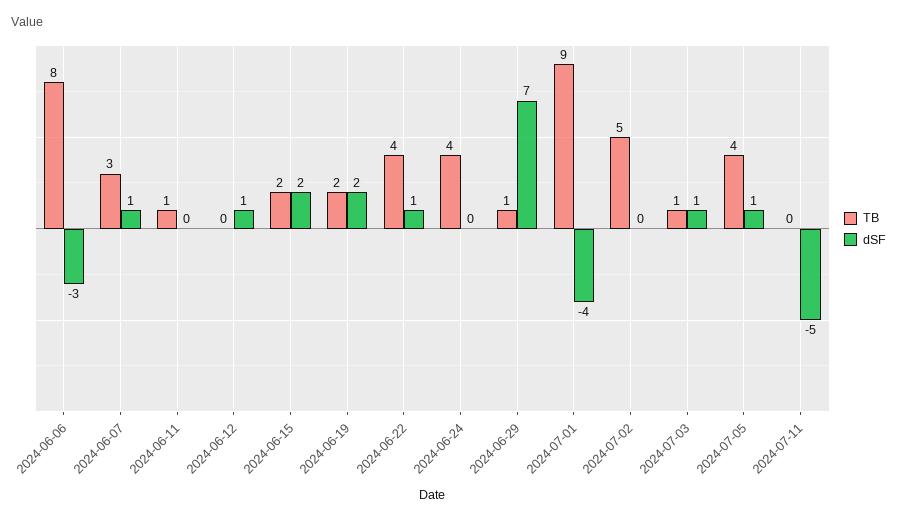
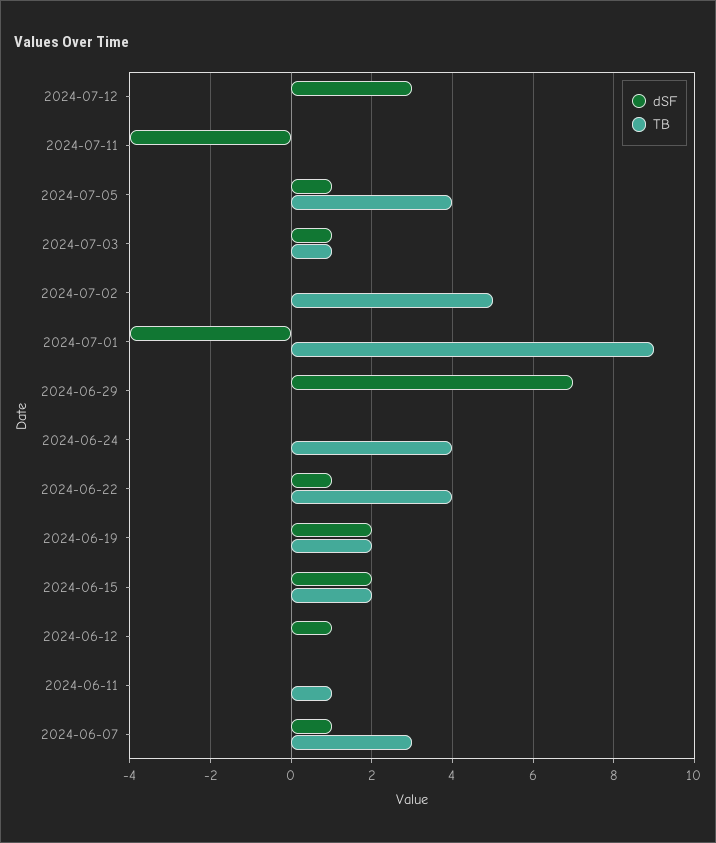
TB, 2024-06-06: 8 -> none
dSF, 2024-06-06: -3 -> none
TB, 2024-06-29: 1 -> 0
dSF, 2024-07-11: -5 -> -4
dSF, 2024-07-12: none -> 3
TB, 2024-07-12: none -> 0

